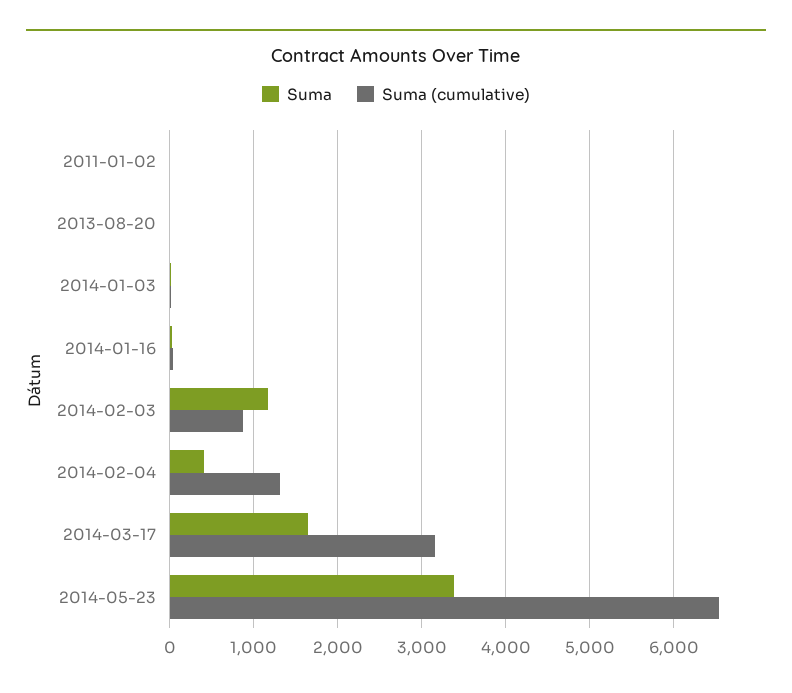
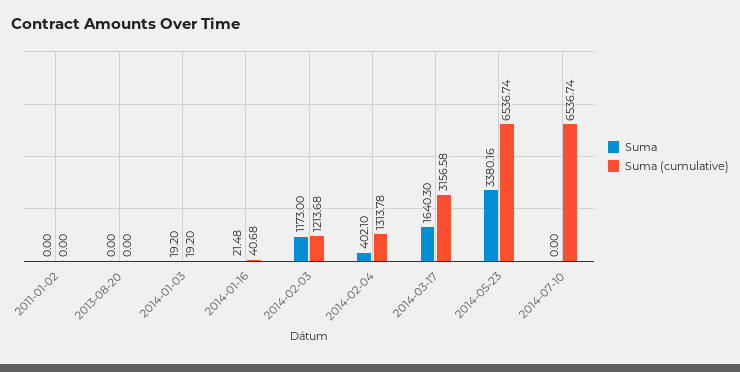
Suma (cumulative), 2014-02-03: 900 -> 1213.68
Suma, 2014-07-10: none -> 0
Suma (cumulative), 2014-07-10: none -> 6536.74

